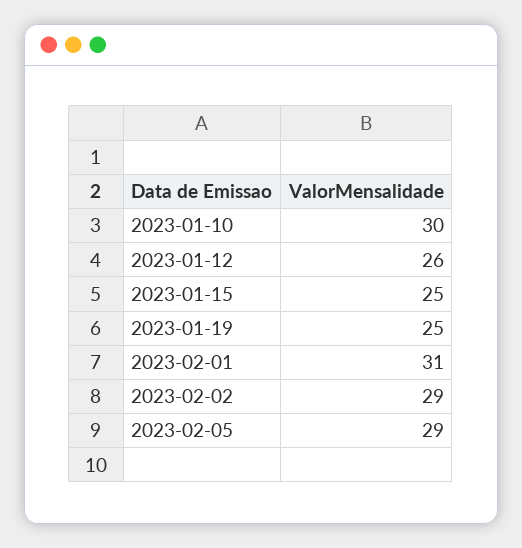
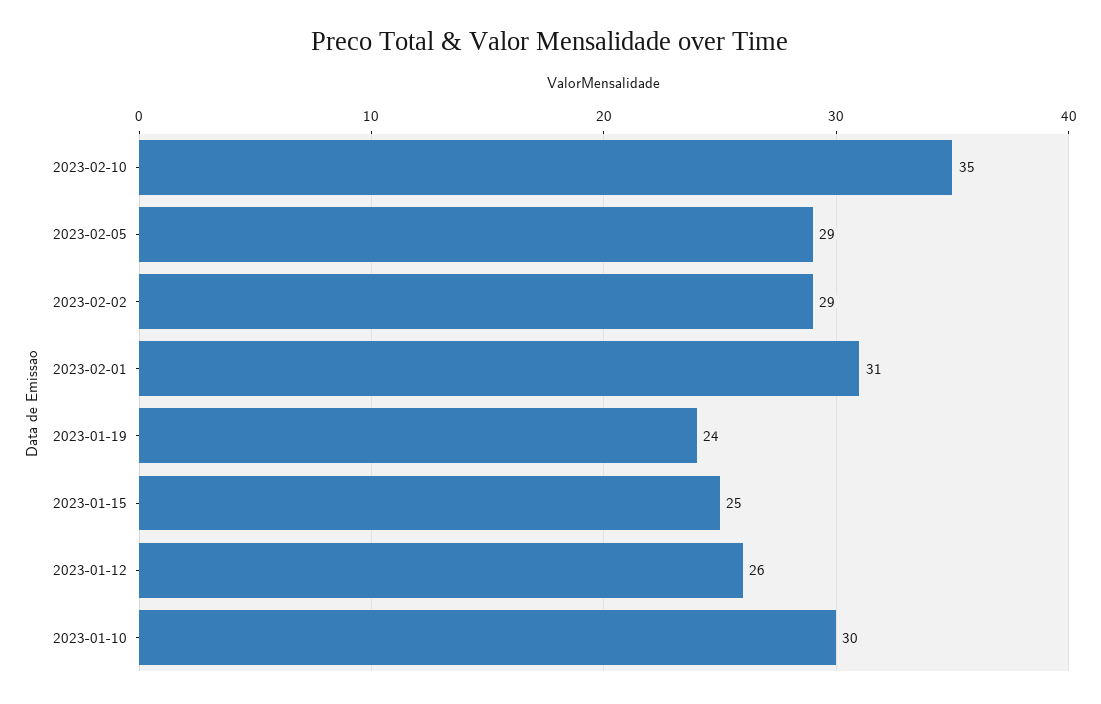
2023-01-19: 25 -> 24
2023-02-10: none -> 35

